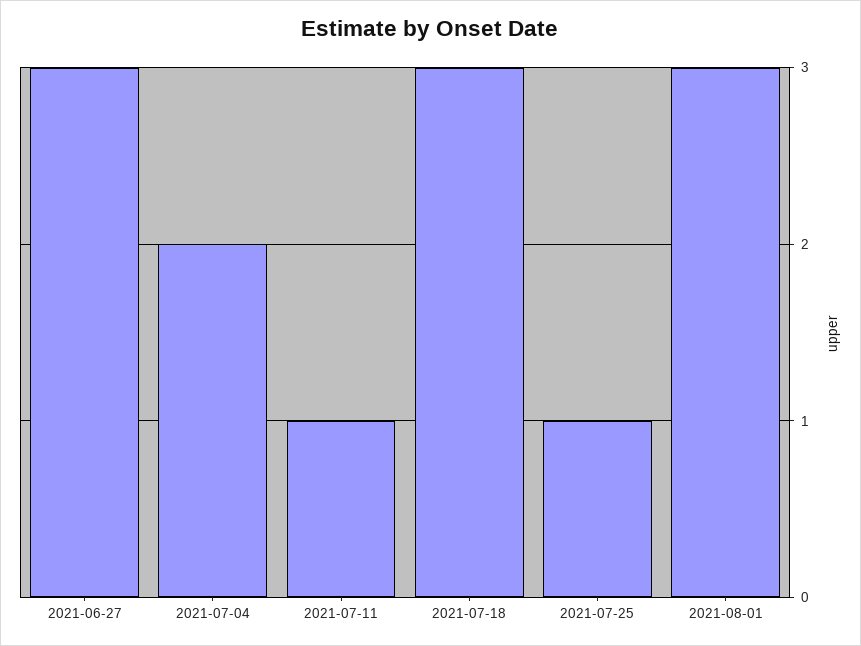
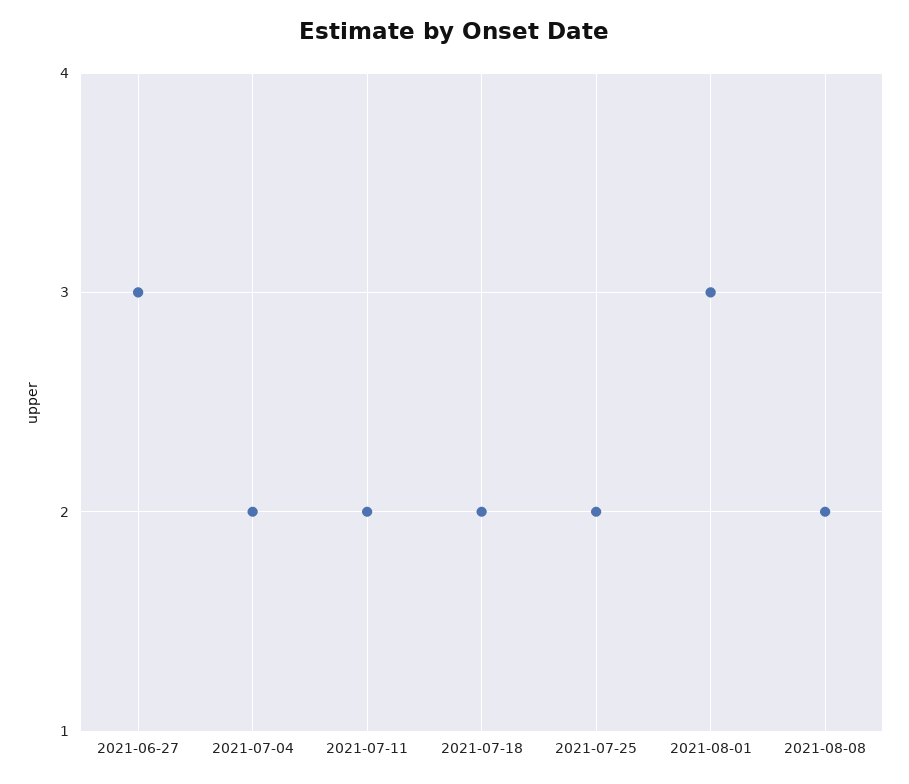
2021-07-11: 1 -> 2
2021-07-18: 3 -> 2
2021-07-25: 1 -> 2
2021-08-08: none -> 2

